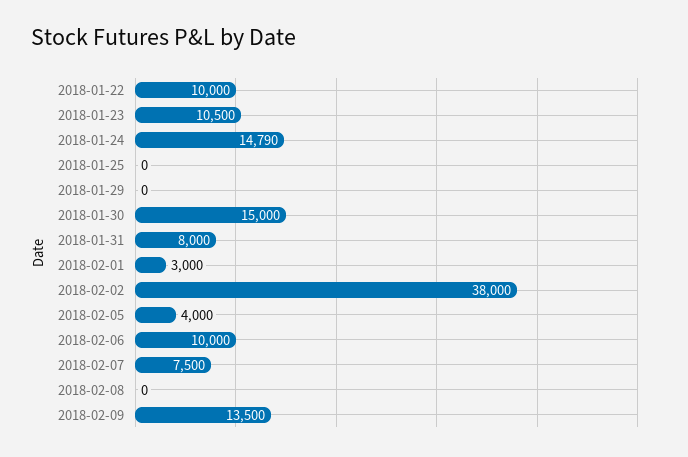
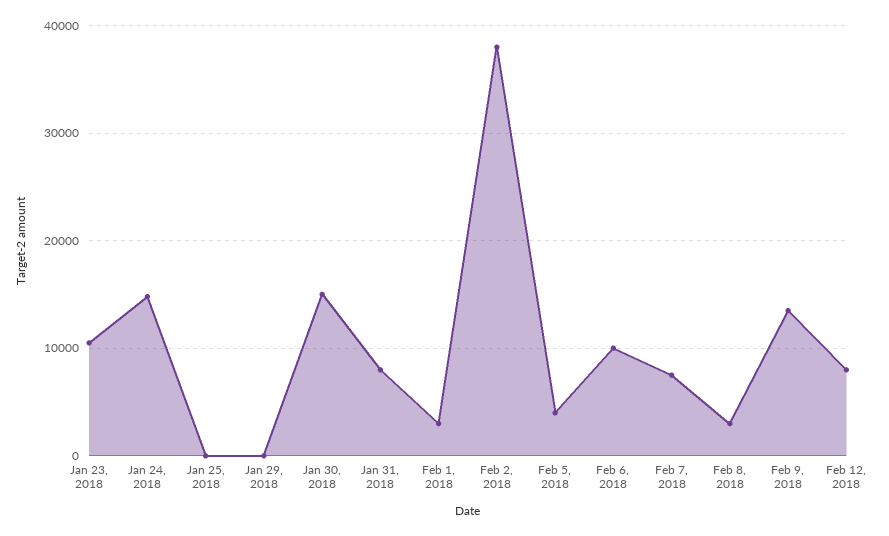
2018-01-22: 10000 -> none
2018-02-08: 0 -> 3000
Feb 12, 2018: none -> 8000

